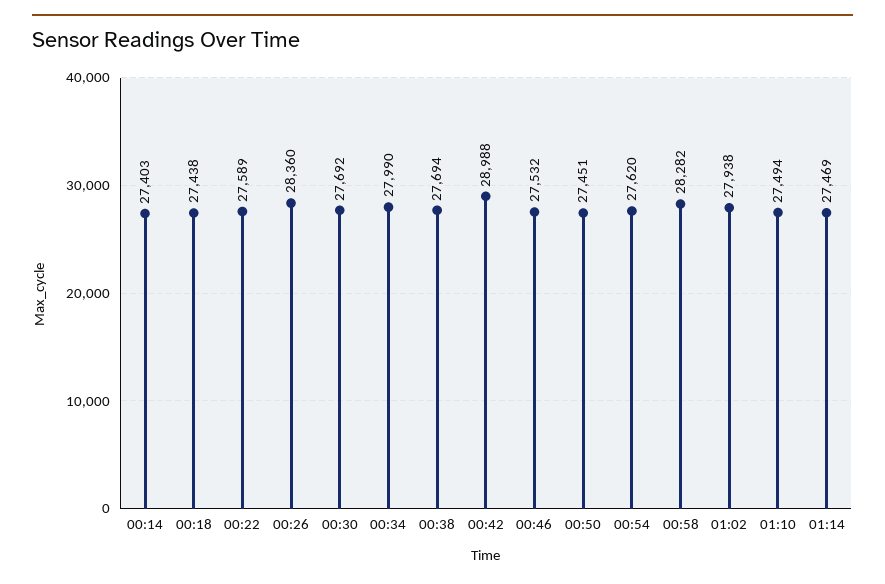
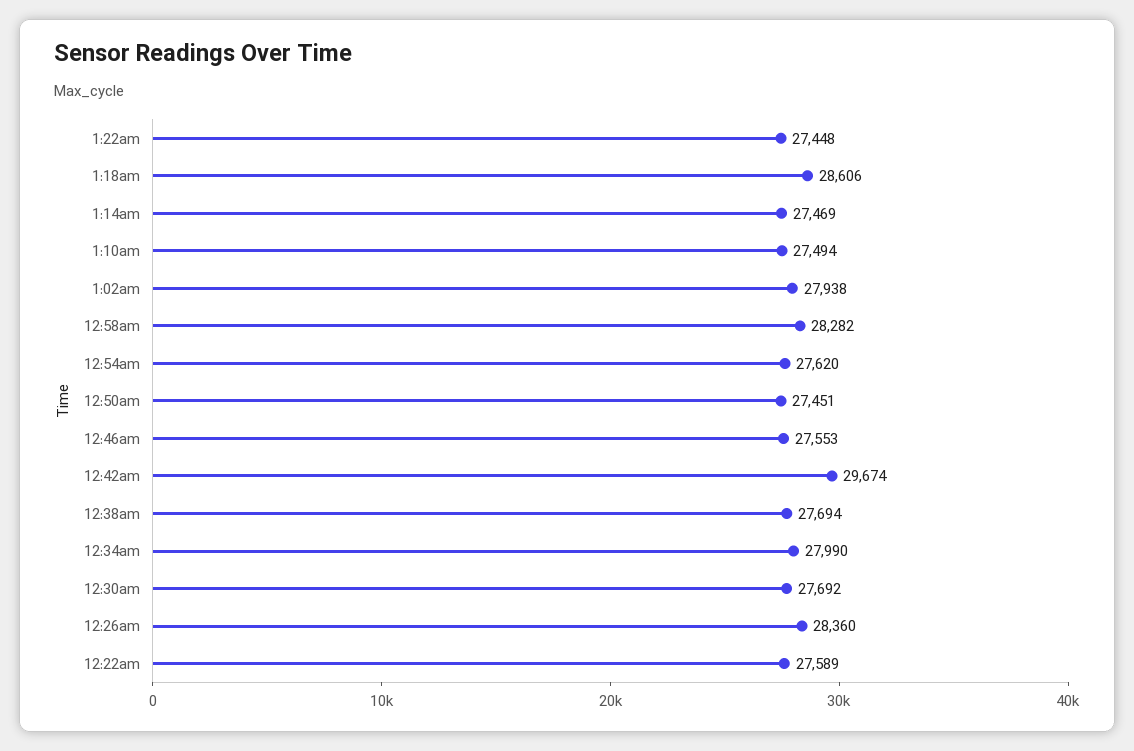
00:14: 27403 -> none
00:18: 27438 -> none
00:42: 28988 -> 29674
00:46: 27532 -> 27553
1:22am: none -> 27448
1:18am: none -> 28606

